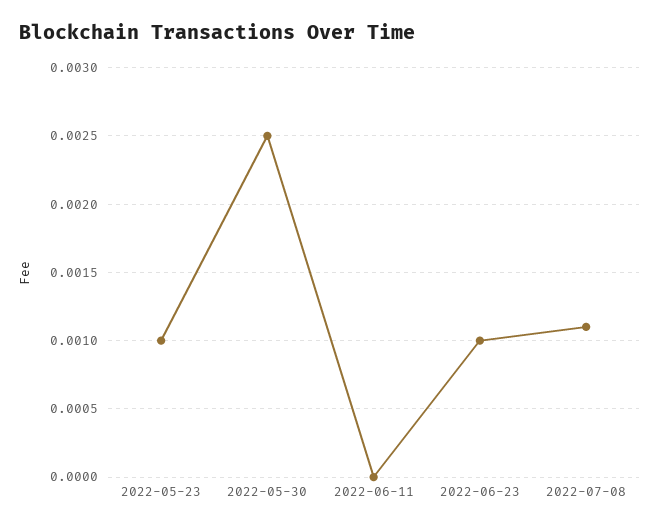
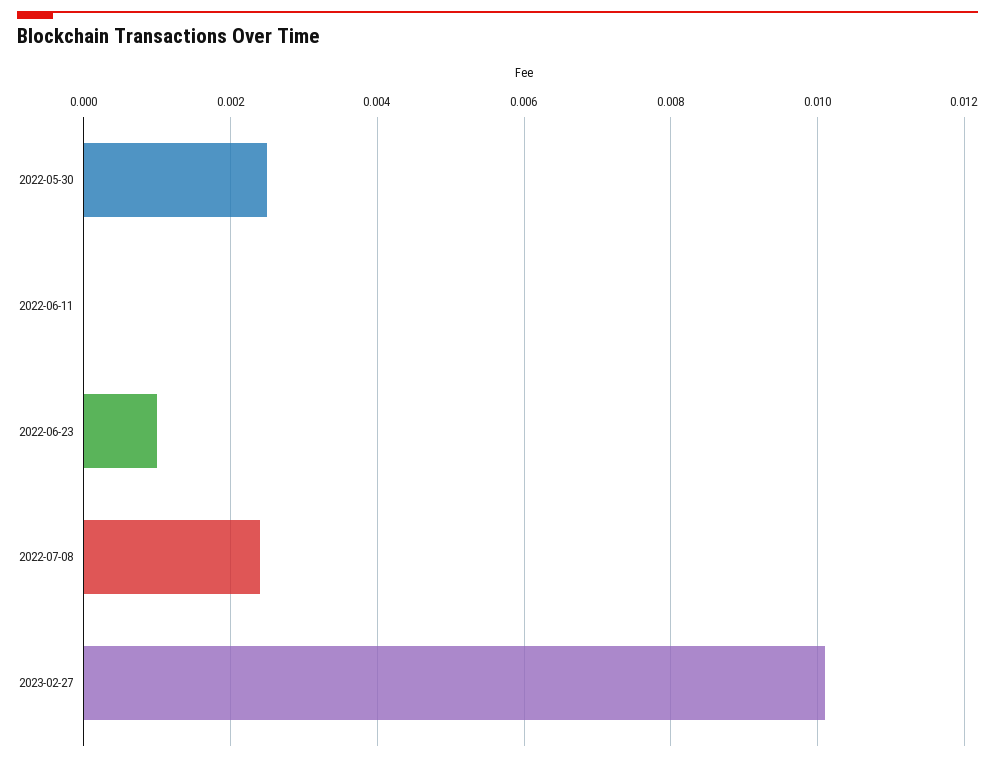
2022-05-23: 0.001 -> none
2022-07-08: 0.0011 -> 0.0025
2023-02-27: none -> 0.01

